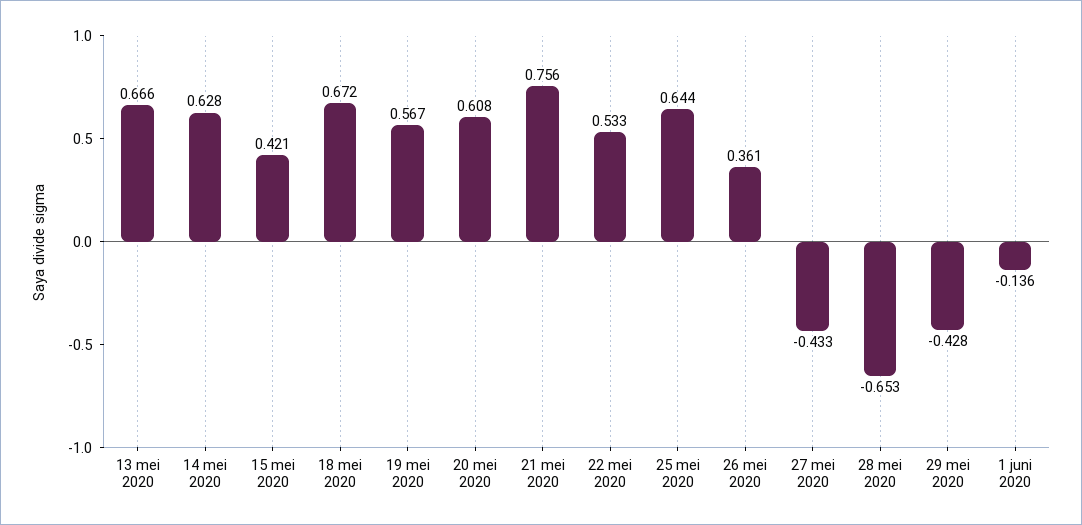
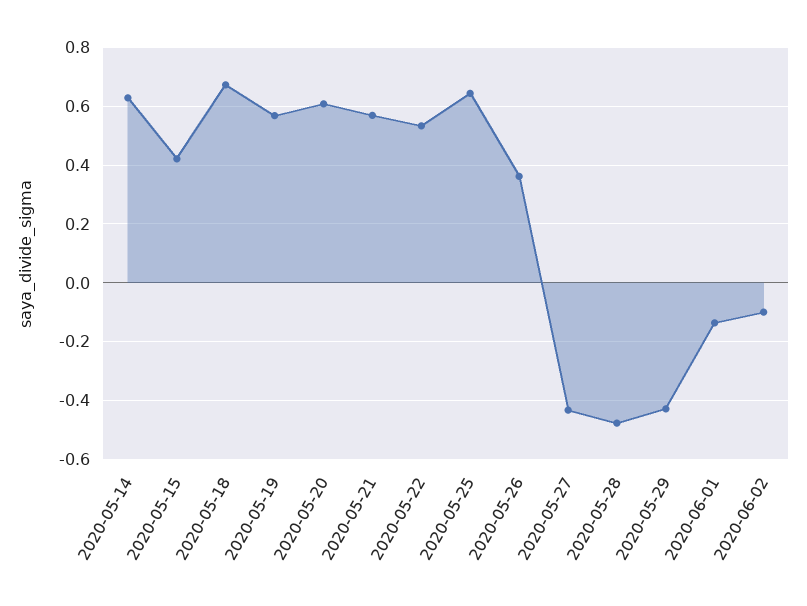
13 mei 2020: 0.666 -> none
21 mei 2020: 0.756 -> 0.575
28 mei 2020: -0.653 -> -0.475
2020-06-02: none -> -0.1

